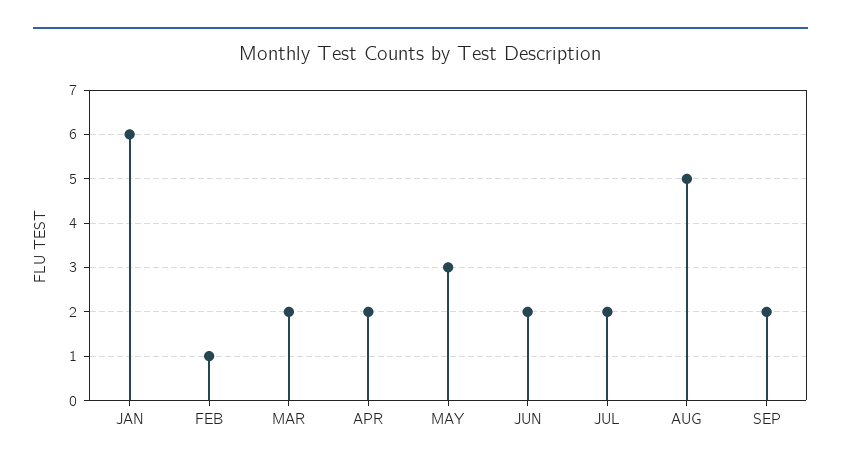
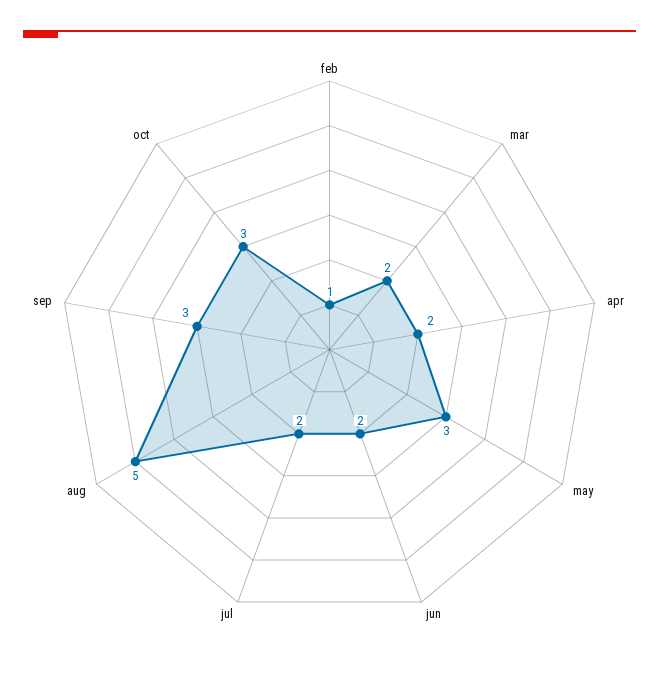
JAN: 6 -> none
SEP: 2 -> 3
oct: none -> 3

